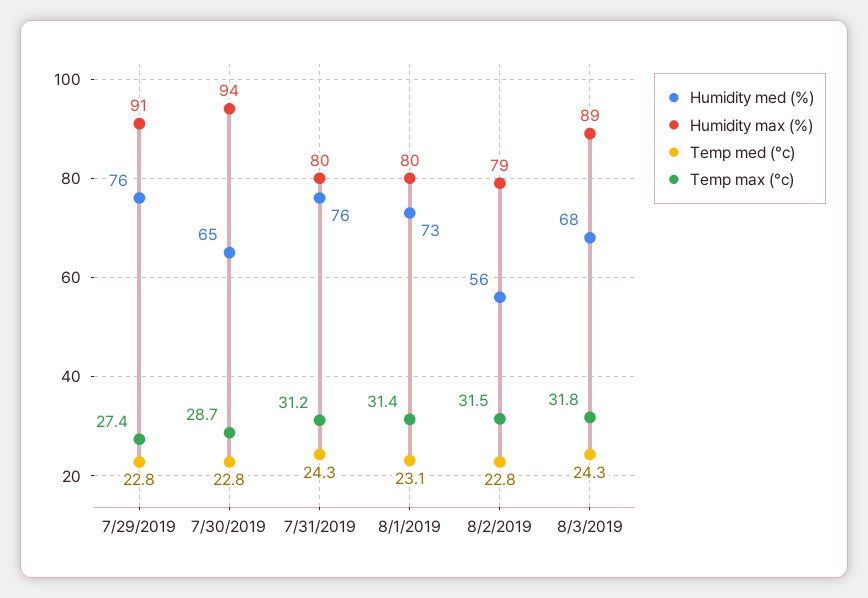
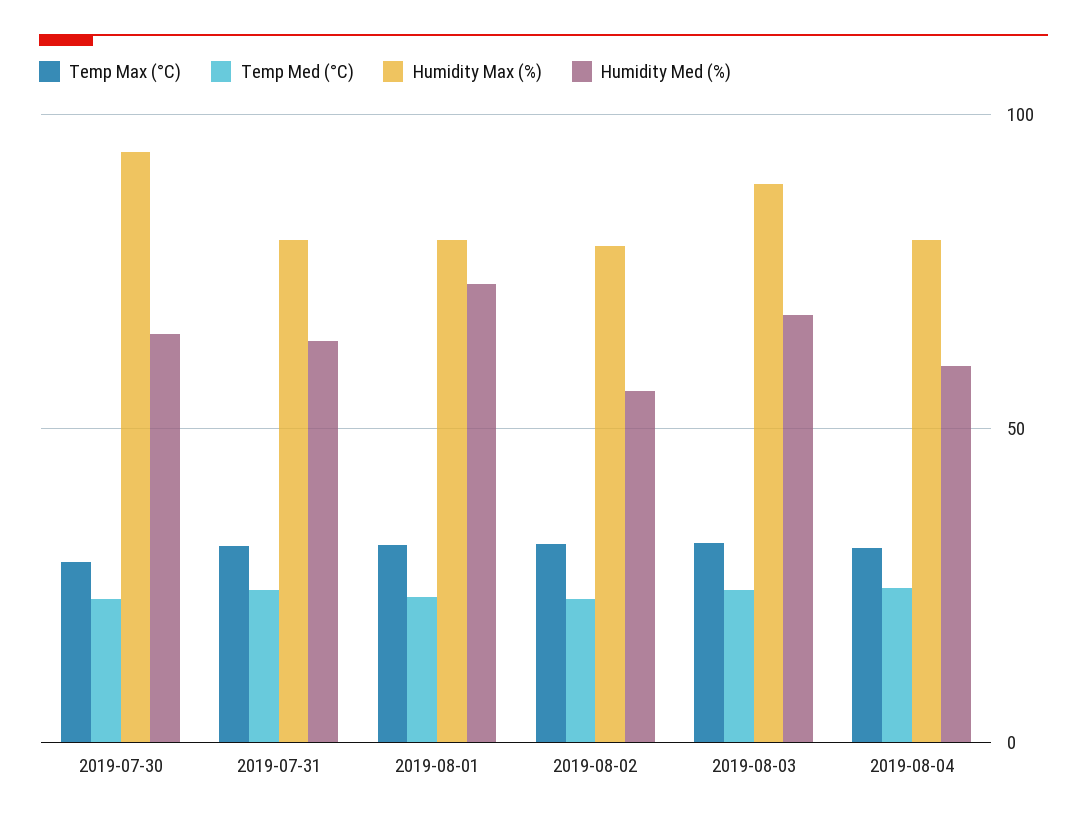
Humidity med (%), 7/29/2019: 76 -> none
Humidity max (%), 7/29/2019: 91 -> none
Temp med (°c), 7/29/2019: 22.8 -> none
Temp max (°c), 7/29/2019: 27.4 -> none
Humidity med (%), 7/31/2019: 76 -> 65
Temp max (°c), 2019-08-04: none -> 30
Temp med (°c), 2019-08-04: none -> 25
Humidity max (%), 2019-08-04: none -> 80
Humidity med (%), 2019-08-04: none -> 60

